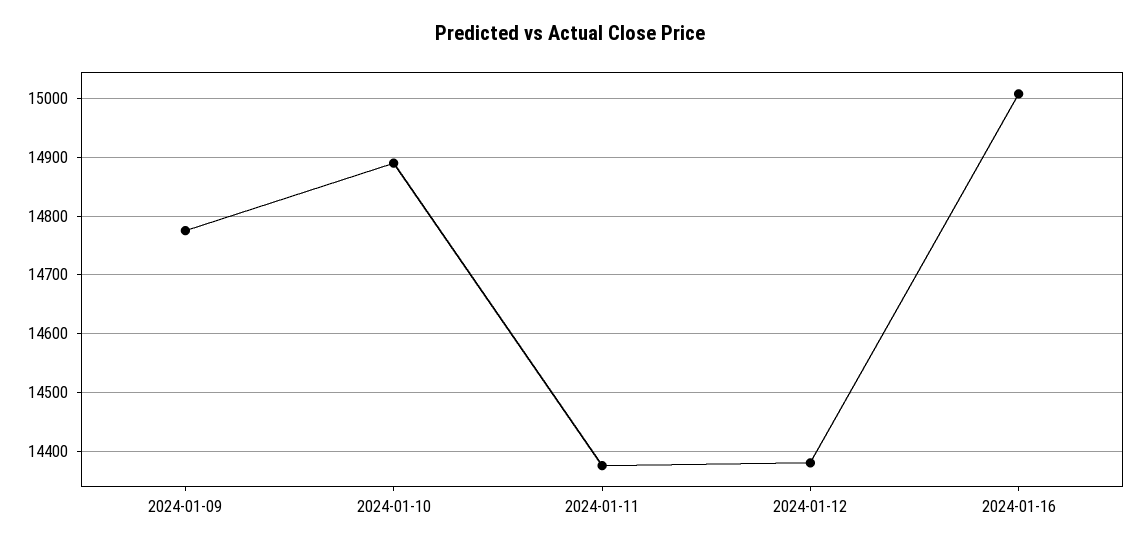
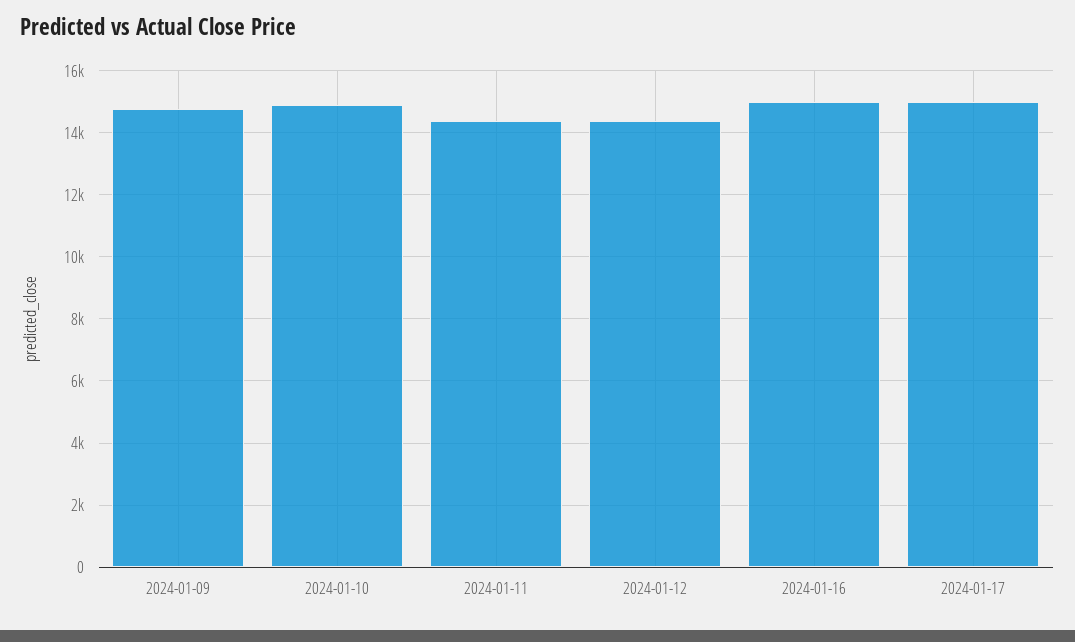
2024-01-17: none -> 15000

